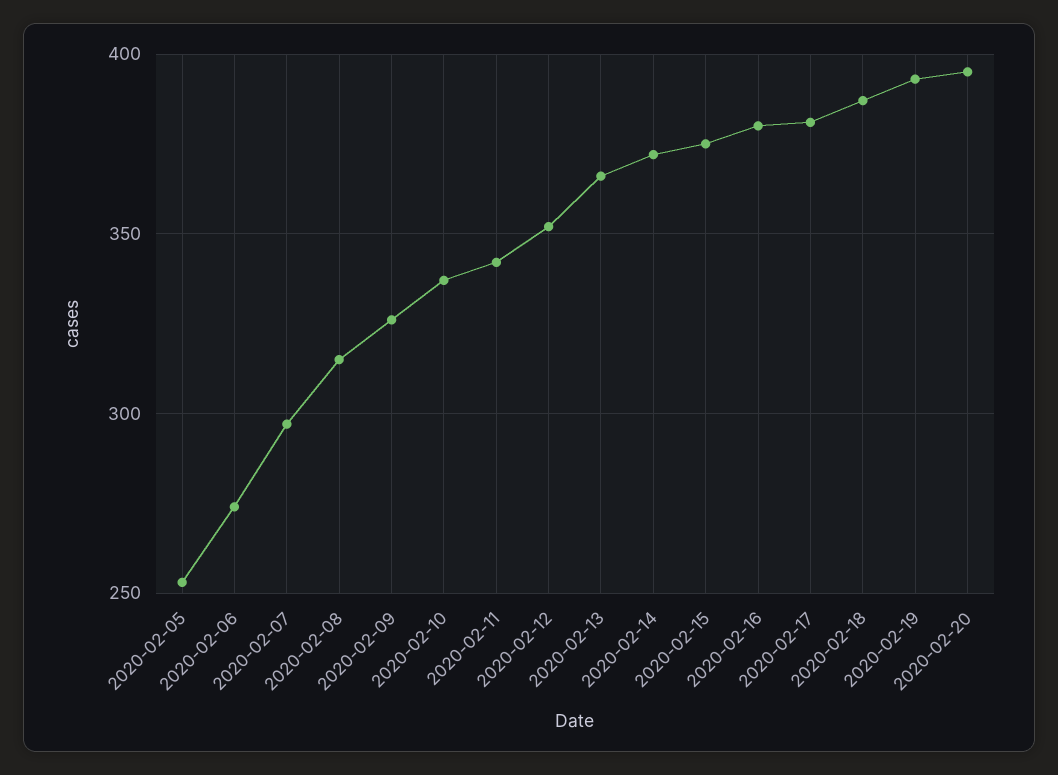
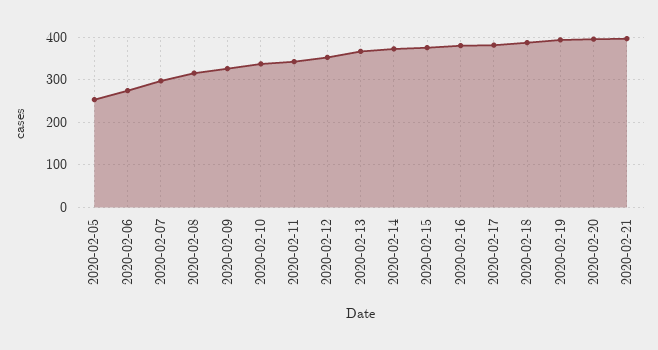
2020-02-21: none -> 400

